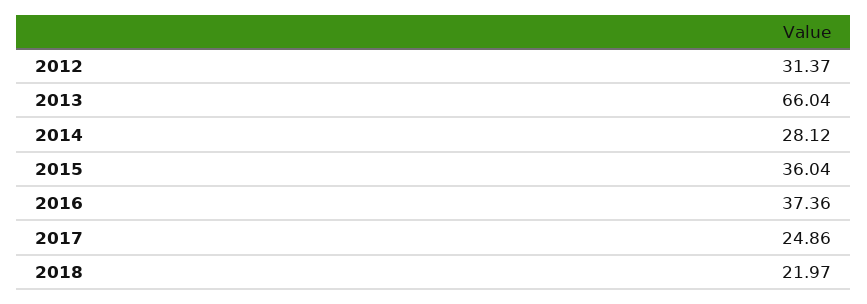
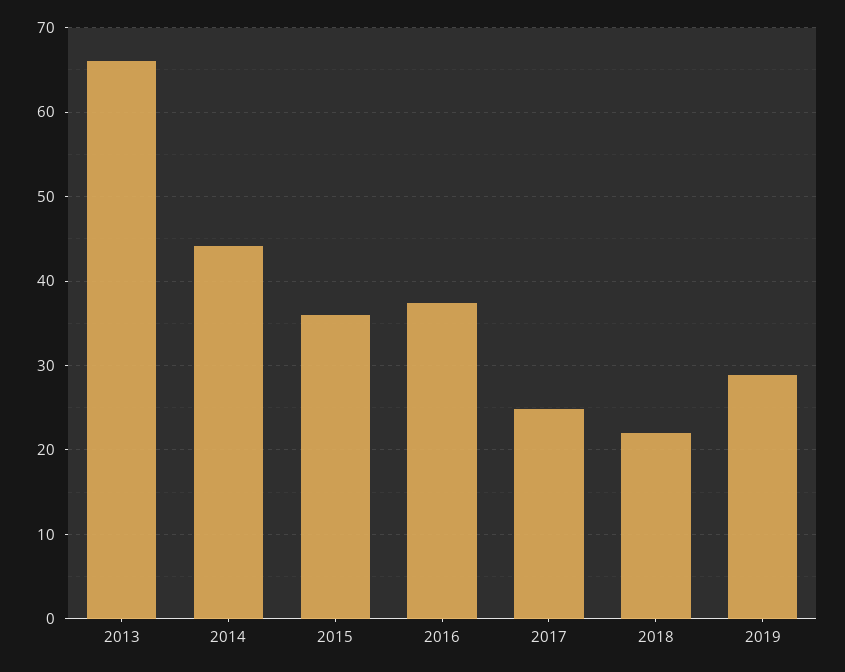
2012: 31.37 -> none
2014: 28.12 -> 44
2019: none -> 29

